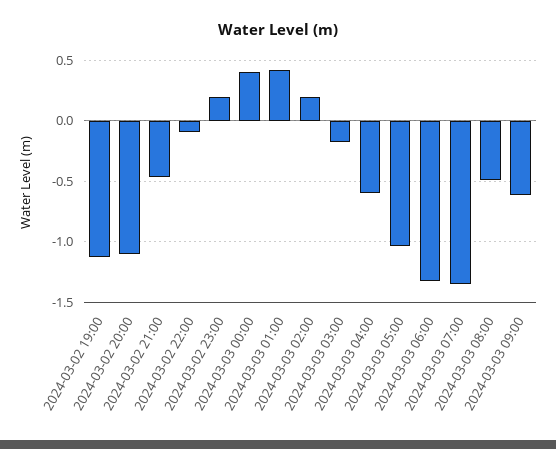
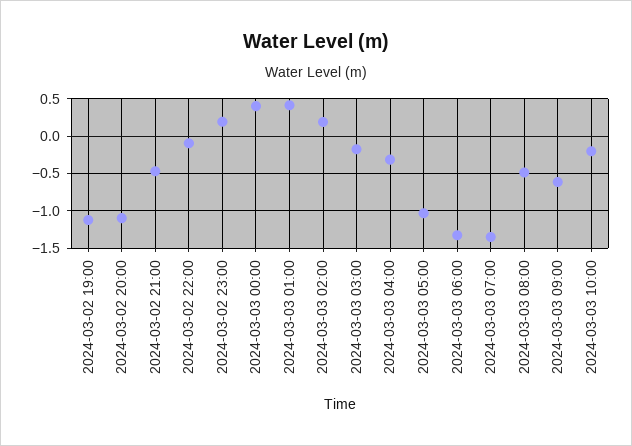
2024-03-03 04:00: -0.6 -> -0.3
2024-03-03 10:00: none -> -0.2

